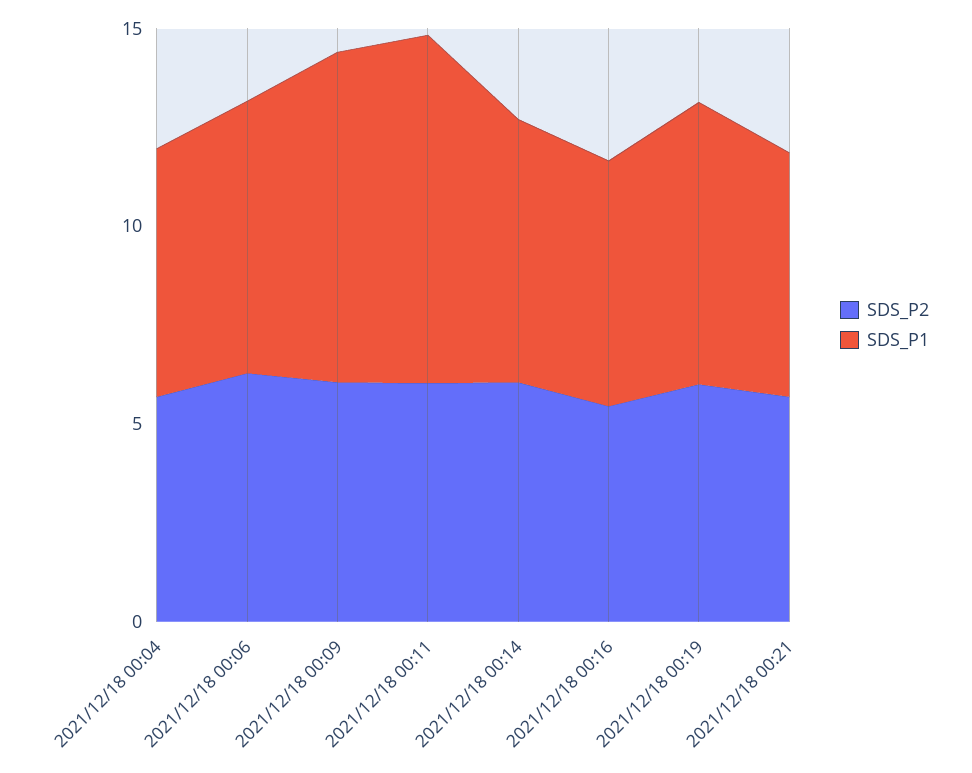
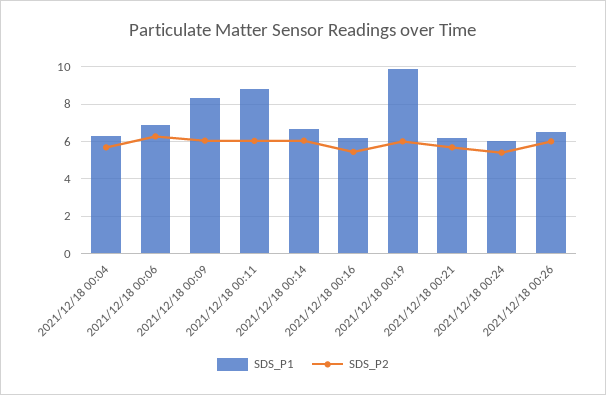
SDS_P1, 2021/12/18 00:19: 7 -> 10
SDS_P1, 2021/12/18 00:24: none -> 6
SDS_P2, 2021/12/18 00:24: none -> 5.5
SDS_P1, 2021/12/18 00:26: none -> 6.5
SDS_P2, 2021/12/18 00:26: none -> 6

